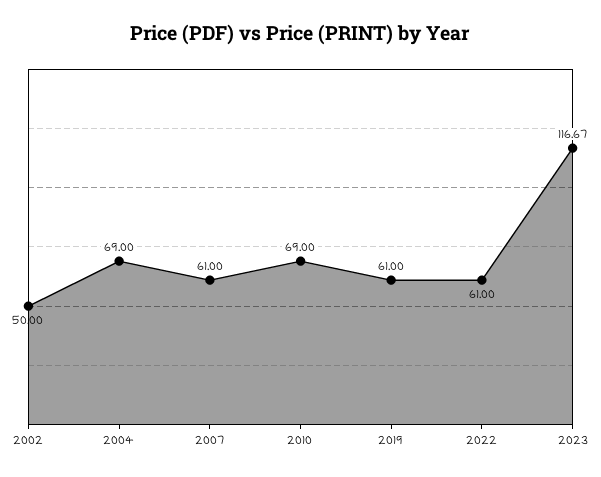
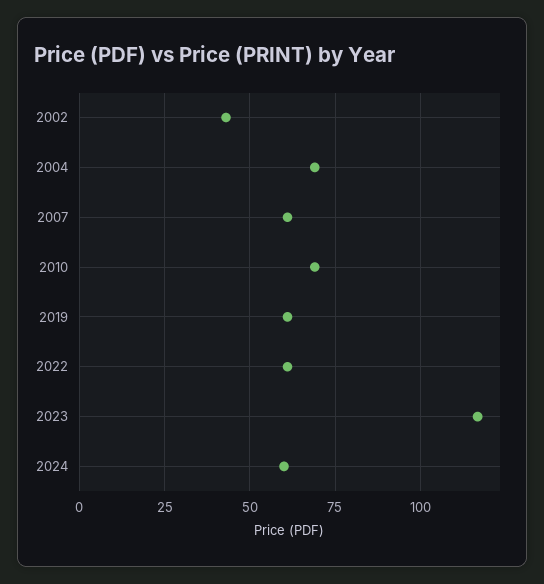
2002: 50 -> 42.5
2024: none -> 60

